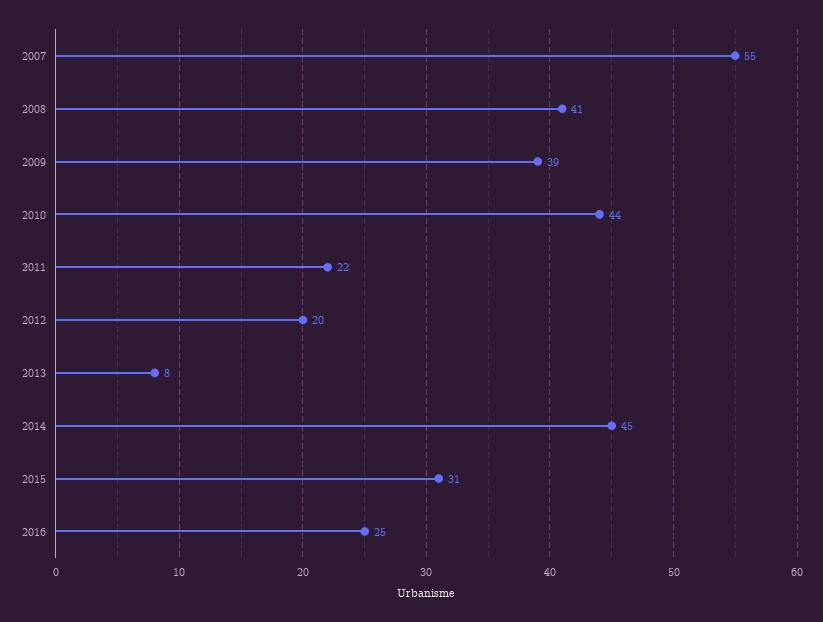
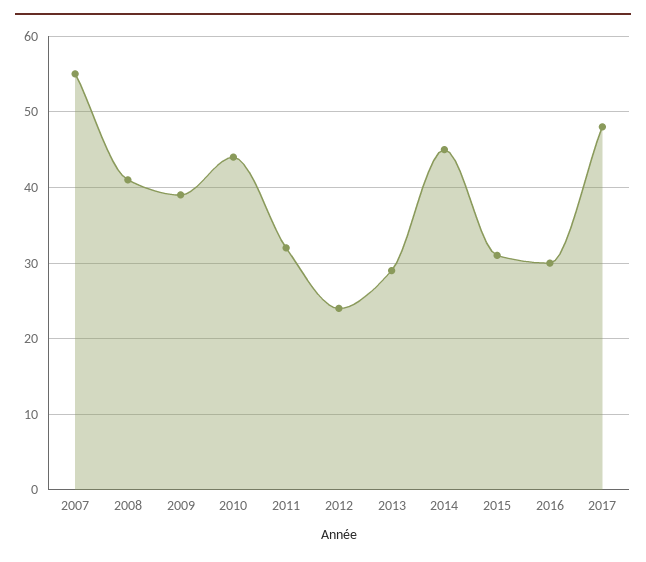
2011: 22 -> 32
2012: 20 -> 24
2013: 8 -> 29
2016: 25 -> 30
2017: none -> 48

